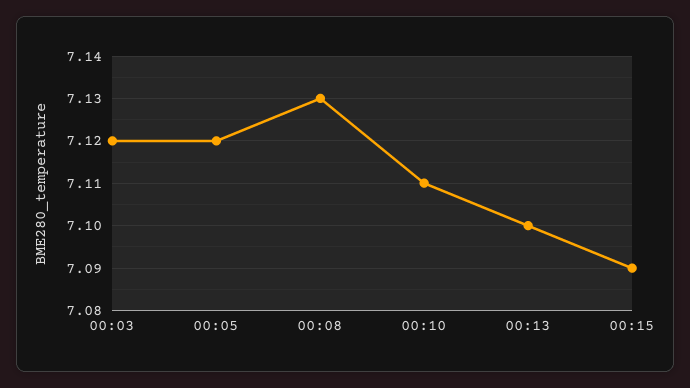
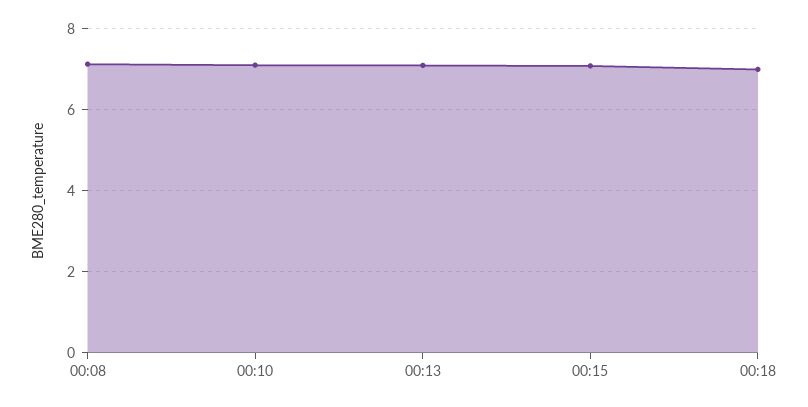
00:03: 7.12 -> none
00:05: 7.12 -> none
00:18: none -> 7

